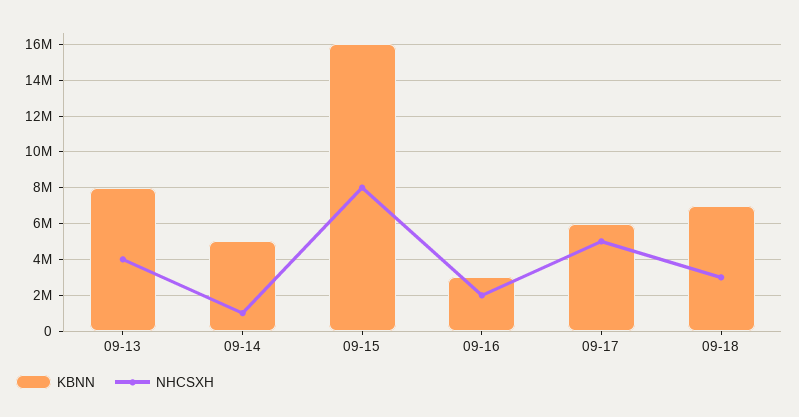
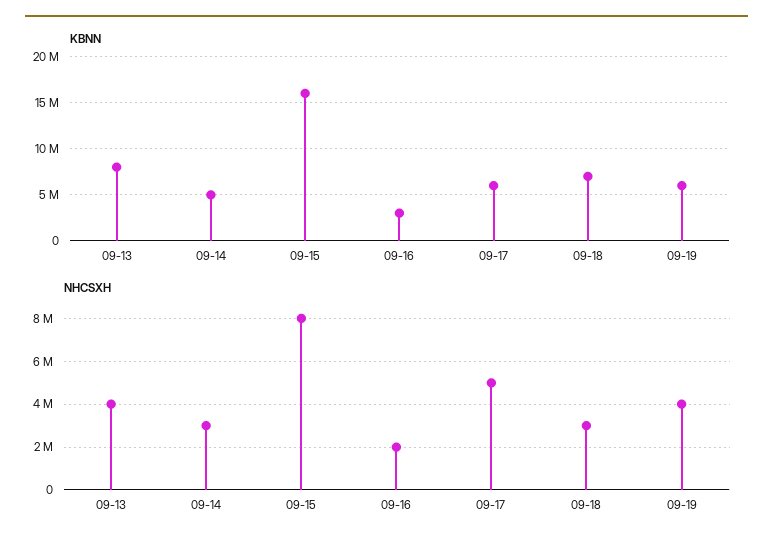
NHCSXH, 09-14: 1000000 -> 3000000
KBNN, 09-19: none -> 6000000
NHCSXH, 09-19: none -> 4000000

